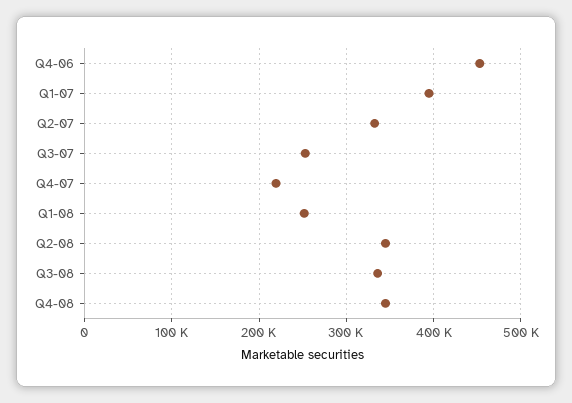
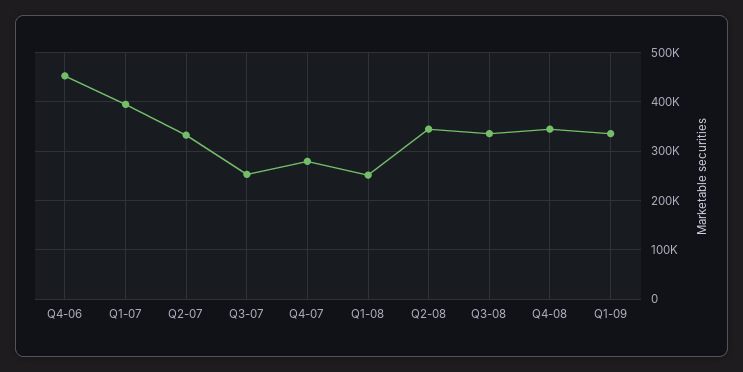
Q4-07: 220000 -> 280000
Q1-09: none -> 340000

